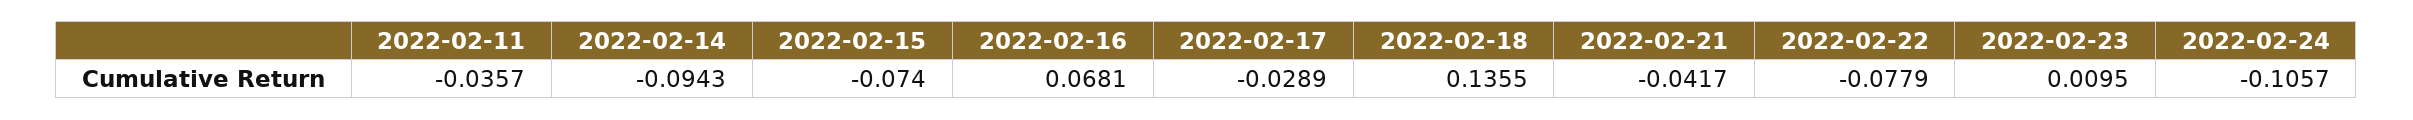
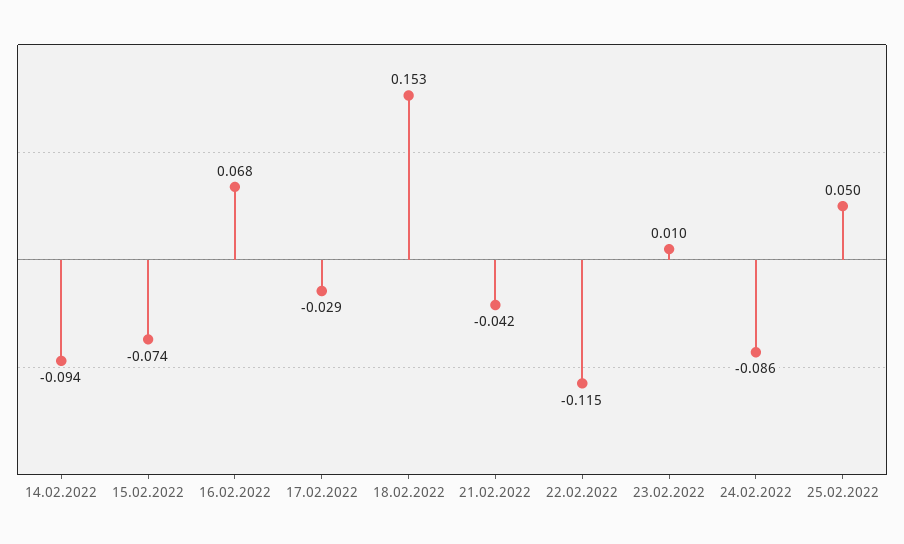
2022-02-11: -0.0357 -> none
2022-02-18: 0.1355 -> 0.153
2022-02-22: -0.0779 -> -0.115
2022-02-24: -0.1057 -> -0.086
25.02.2022: none -> 0.05

